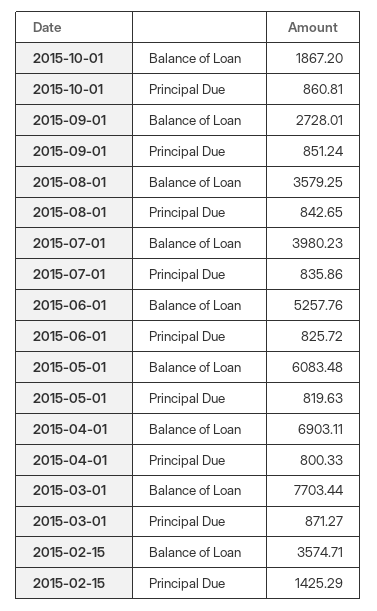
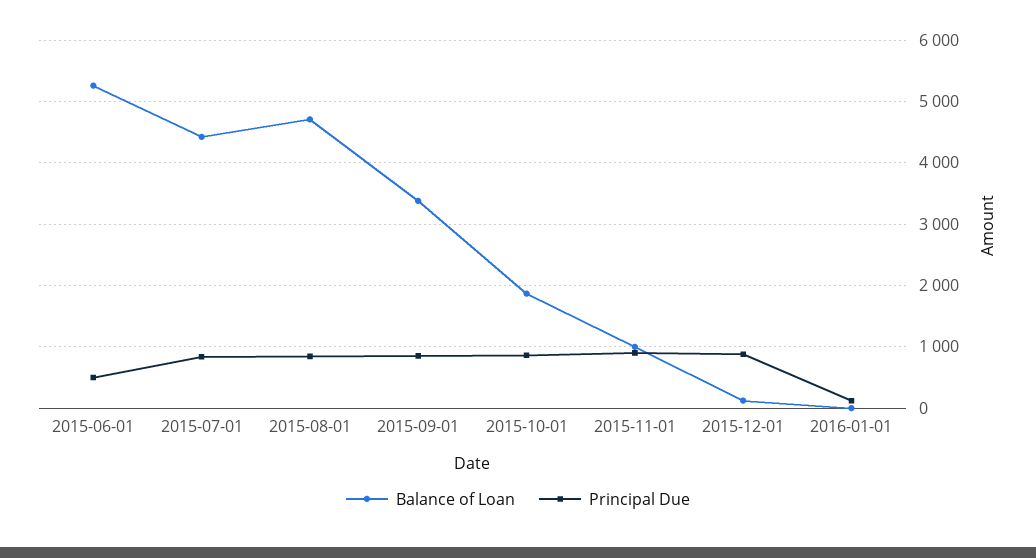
Balance of Loan, 2015-09-01: 2728.01 -> 3400
Balance of Loan, 2015-08-01: 3579.25 -> 4700
Balance of Loan, 2015-07-01: 3980.23 -> 4400
Principal Due, 2015-06-01: 825.72 -> 500
Balance of Loan, 2015-05-01: 6083.48 -> none
Principal Due, 2015-05-01: 819.63 -> none
Balance of Loan, 2015-04-01: 6903.11 -> none
Principal Due, 2015-04-01: 800.33 -> none
Balance of Loan, 2015-03-01: 7703.44 -> none
Principal Due, 2015-03-01: 871.27 -> none
Balance of Loan, 2015-02-15: 3574.71 -> none
Principal Due, 2015-02-15: 1425.29 -> none
Balance of Loan, 2015-11-01: none -> 1000
Principal Due, 2015-11-01: none -> 900
Balance of Loan, 2015-12-01: none -> 100
Principal Due, 2015-12-01: none -> 900
Balance of Loan, 2016-01-01: none -> 0
Principal Due, 2016-01-01: none -> 100

